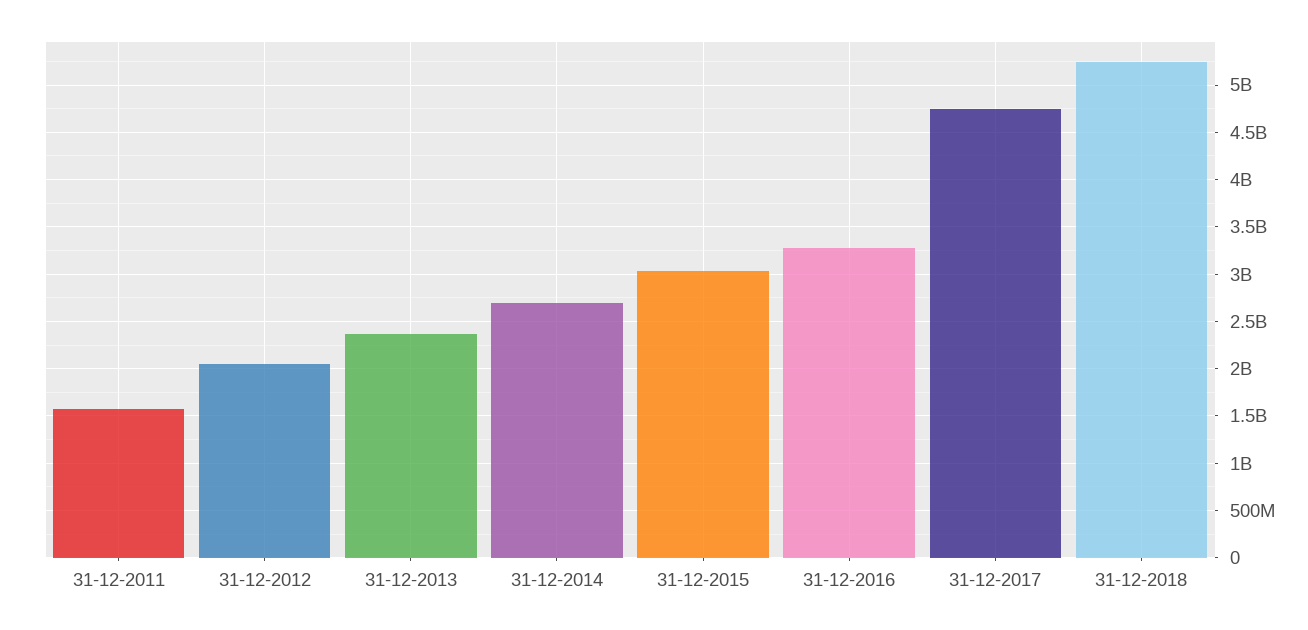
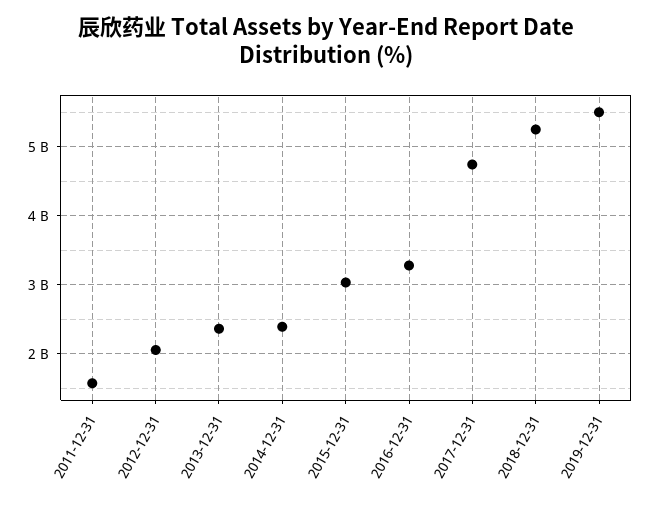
31-12-2014: 2700000000 -> 2400000000
2019-12-31: none -> 5500000000

